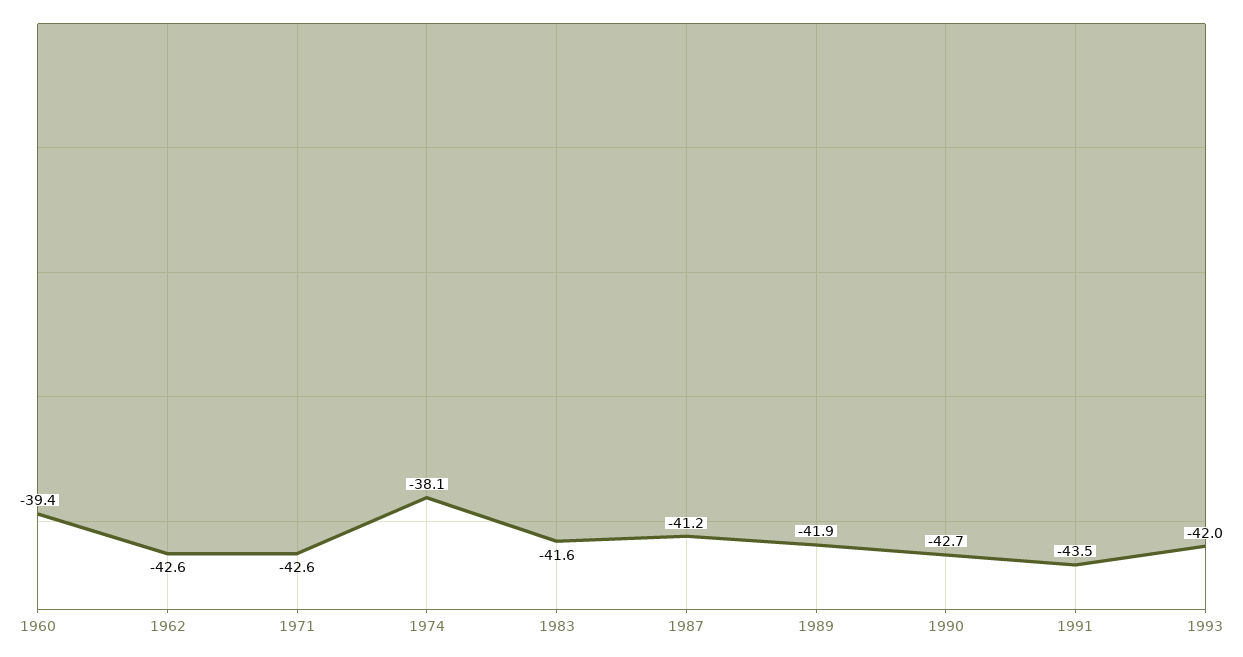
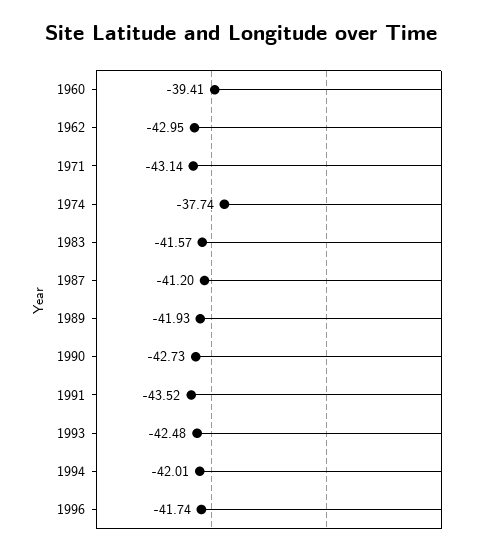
1962: -42.6 -> -42.95
1971: -42.6 -> -43.14
1974: -38.1 -> -37.74
1993: -42 -> -42.48
1994: none -> -42.01
1996: none -> -41.74

